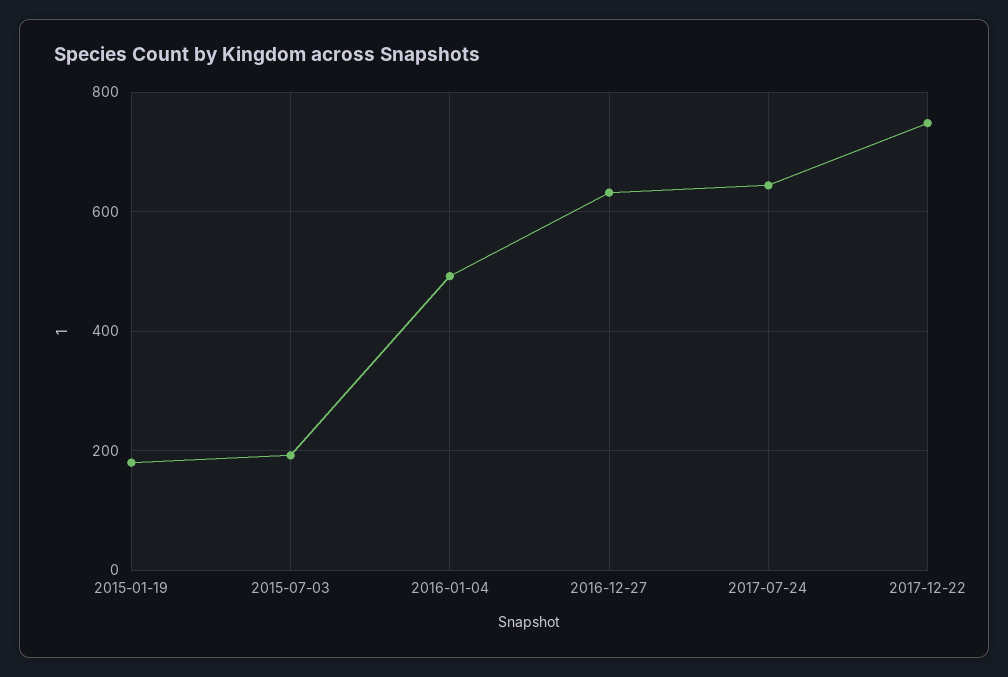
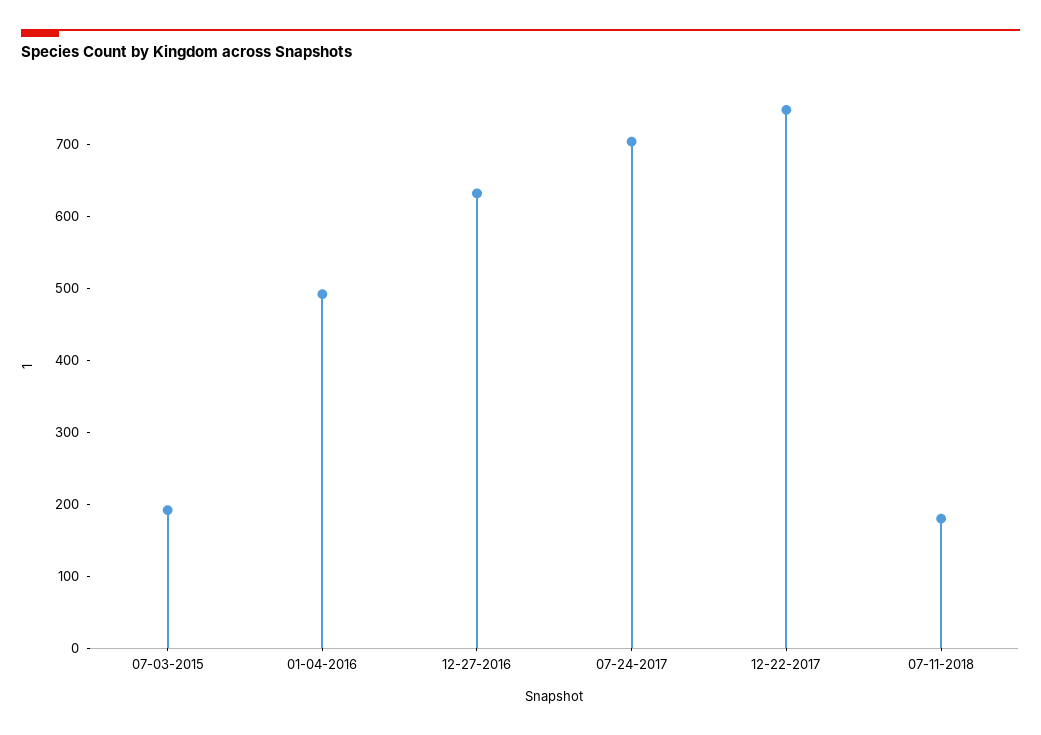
2015-01-19: 180 -> none
2017-07-24: 640 -> 700
07-11-2018: none -> 180

